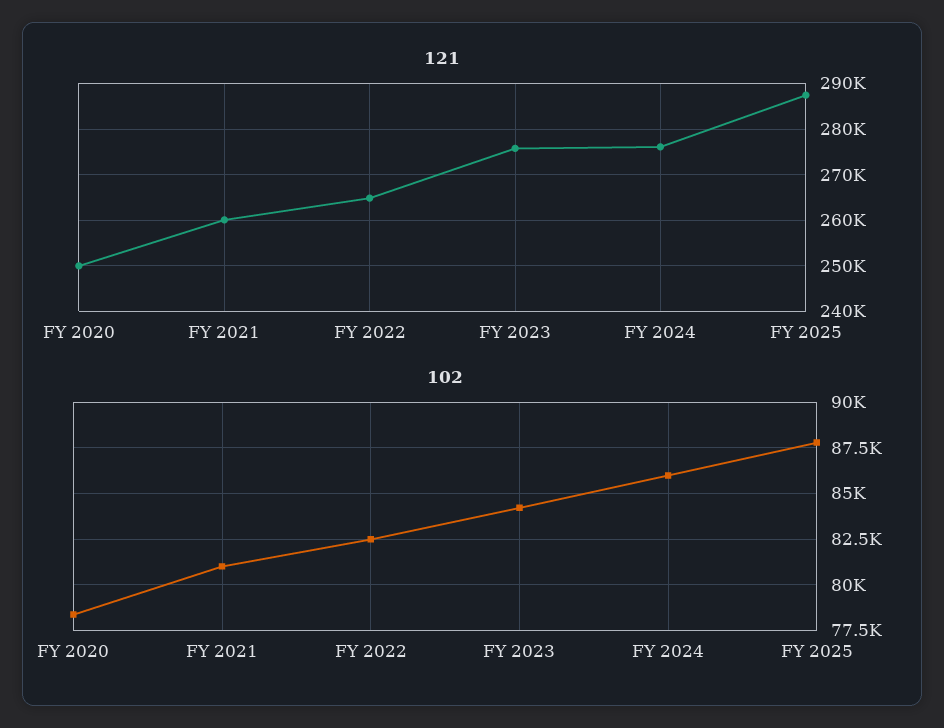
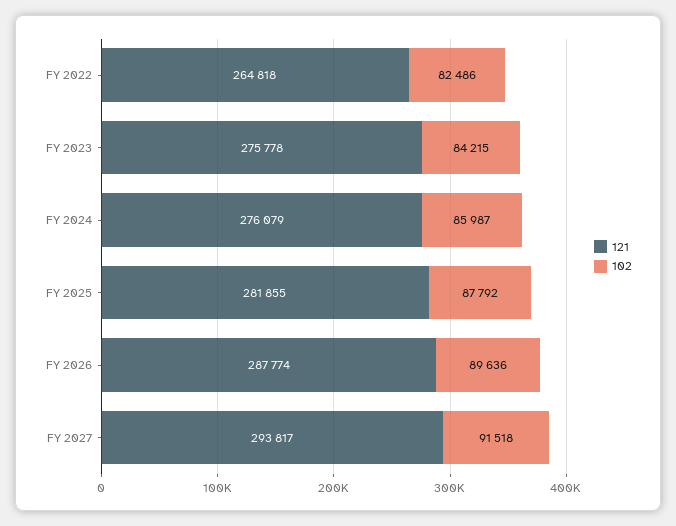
121, FY 2020: 250000 -> none
121, FY 2021: 260000 -> none
121, FY 2025: 288000 -> 281855
102, FY 2020: 78500 -> none
102, FY 2021: 81000 -> none
121, FY 2026: none -> 287774
102, FY 2026: none -> 89636
121, FY 2027: none -> 293817
102, FY 2027: none -> 91518

